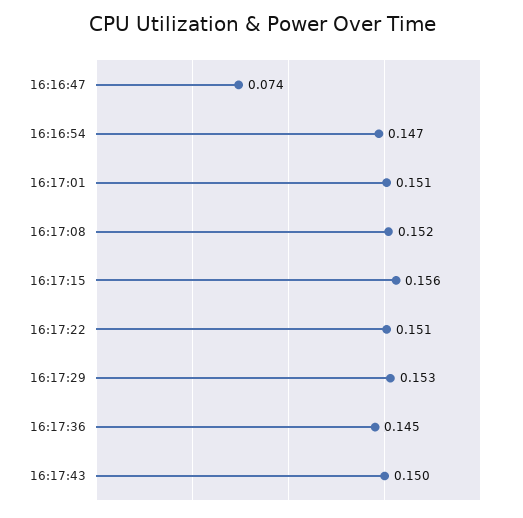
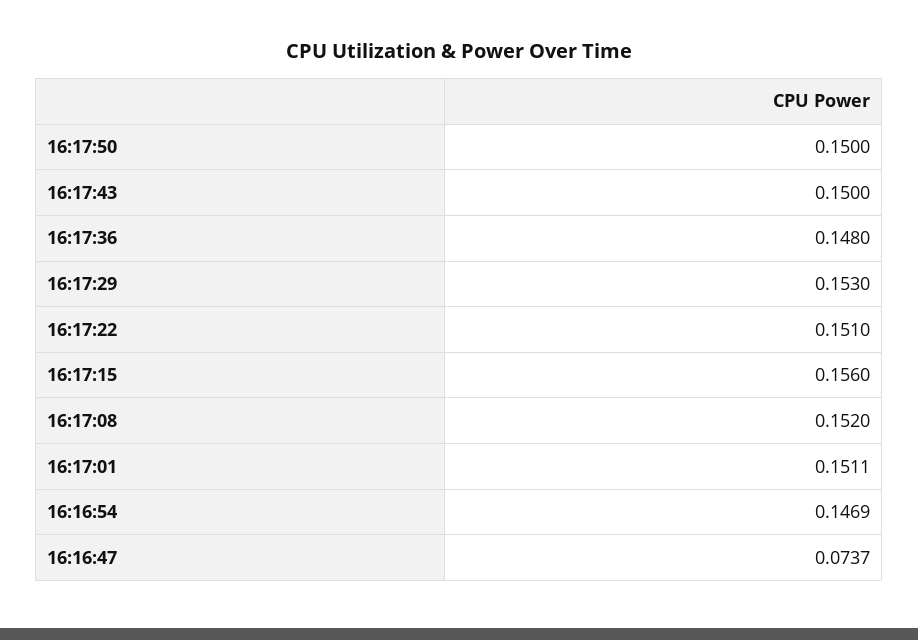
16:17:36: 0.145 -> 0.148
16:17:50: none -> 0.15

